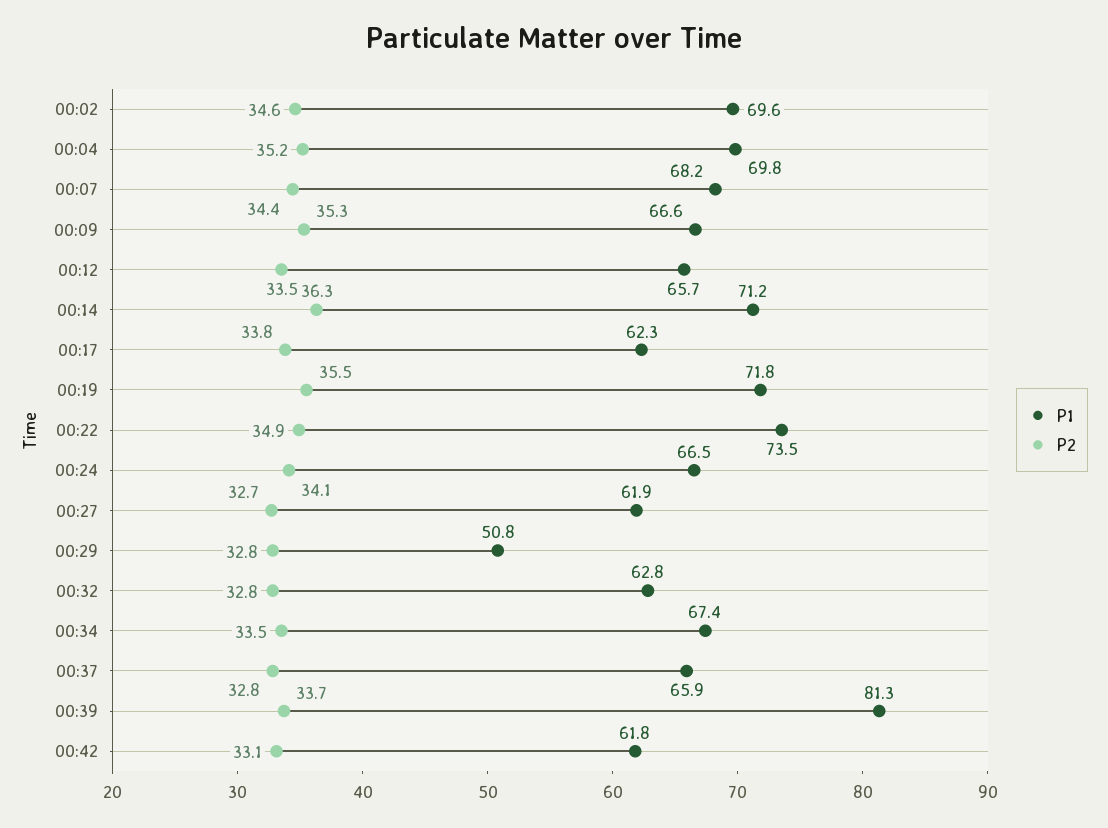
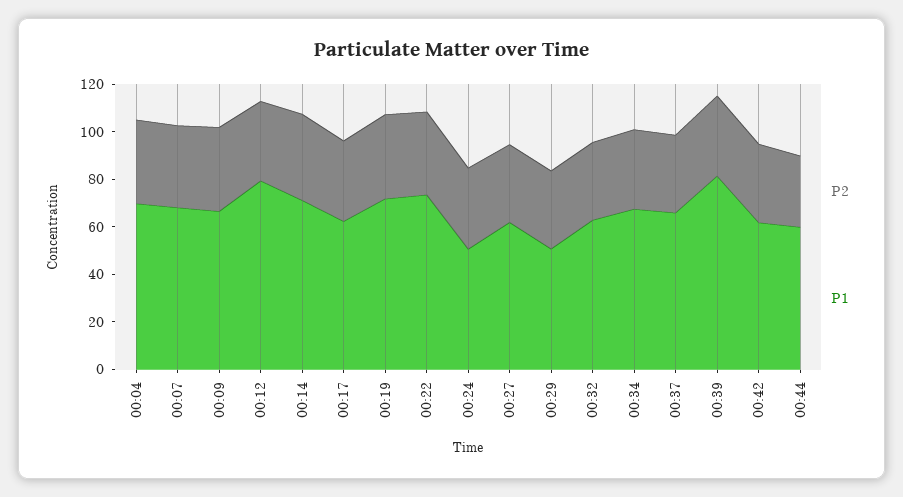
P1, 00:02: 69.6 -> none
P2, 00:02: 34.6 -> none
P1, 00:12: 65.7 -> 80
P1, 00:24: 66.5 -> 50
P2, 00:44: none -> 30
P1, 00:44: none -> 60

